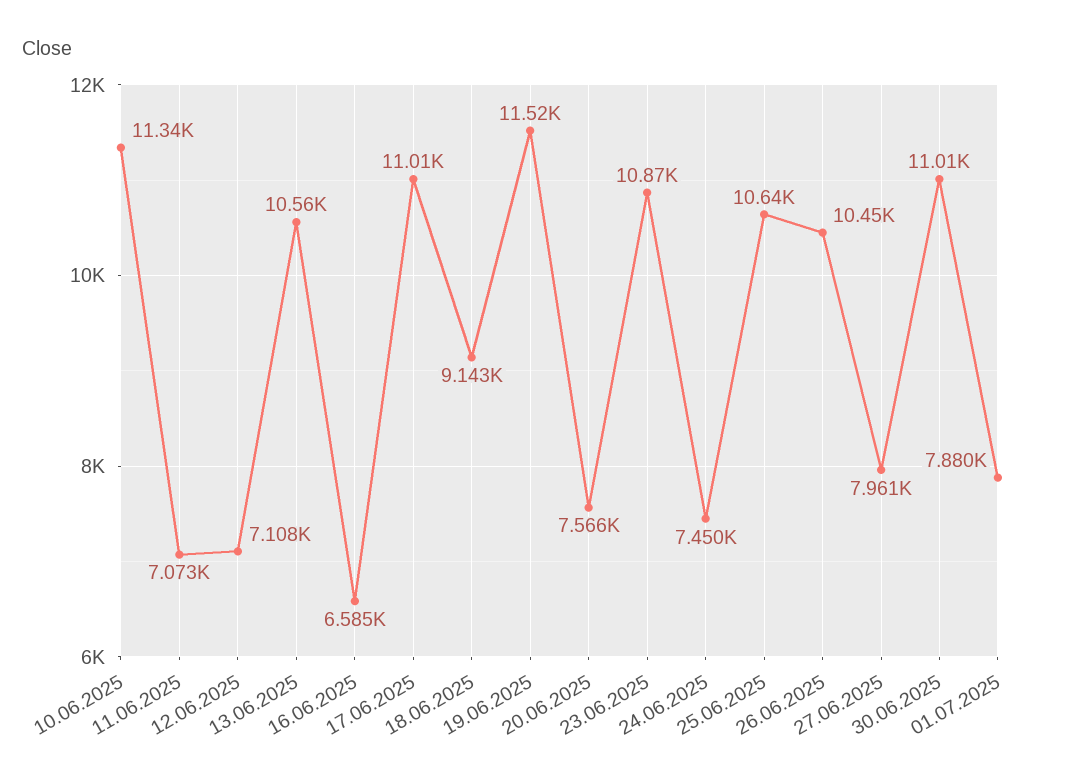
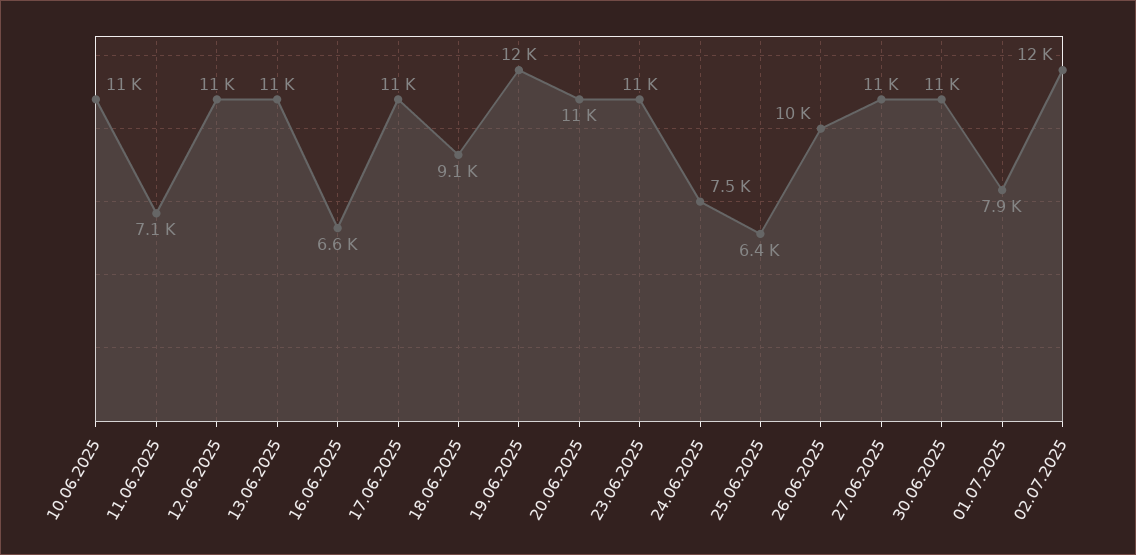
12.06.2025: 7108 -> 11000
20.06.2025: 7566 -> 11000
25.06.2025: 10640 -> 6400
27.06.2025: 7961 -> 11000
02.07.2025: none -> 12000

